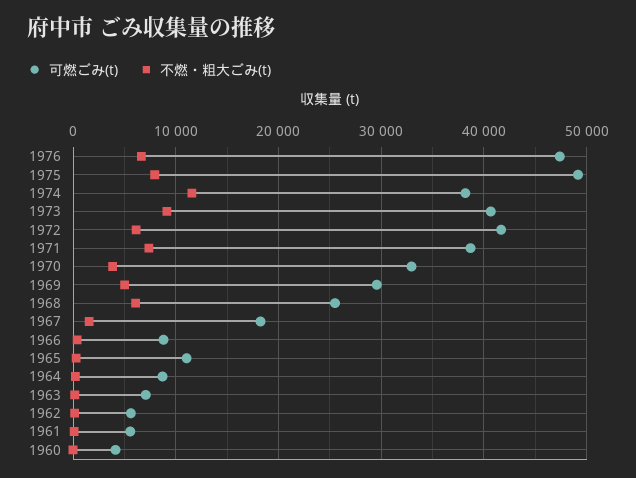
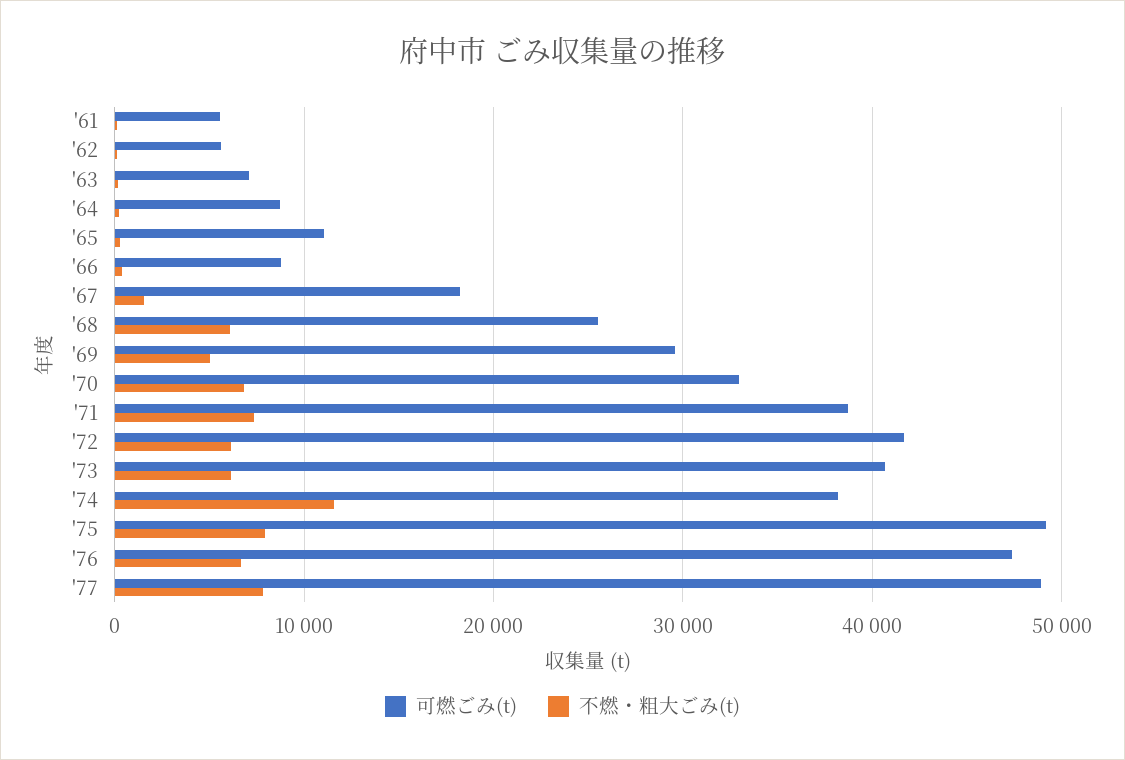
不燃・粗大ごみ(t), 1973: 9000 -> 6000
不燃・粗大ごみ(t), 1970: 4000 -> 7000
可燃ごみ(t), 1960: 4000 -> none
不燃・粗大ごみ(t), 1960: 0 -> none
可燃ごみ(t), '77: none -> 49000
不燃・粗大ごみ(t), '77: none -> 8000

